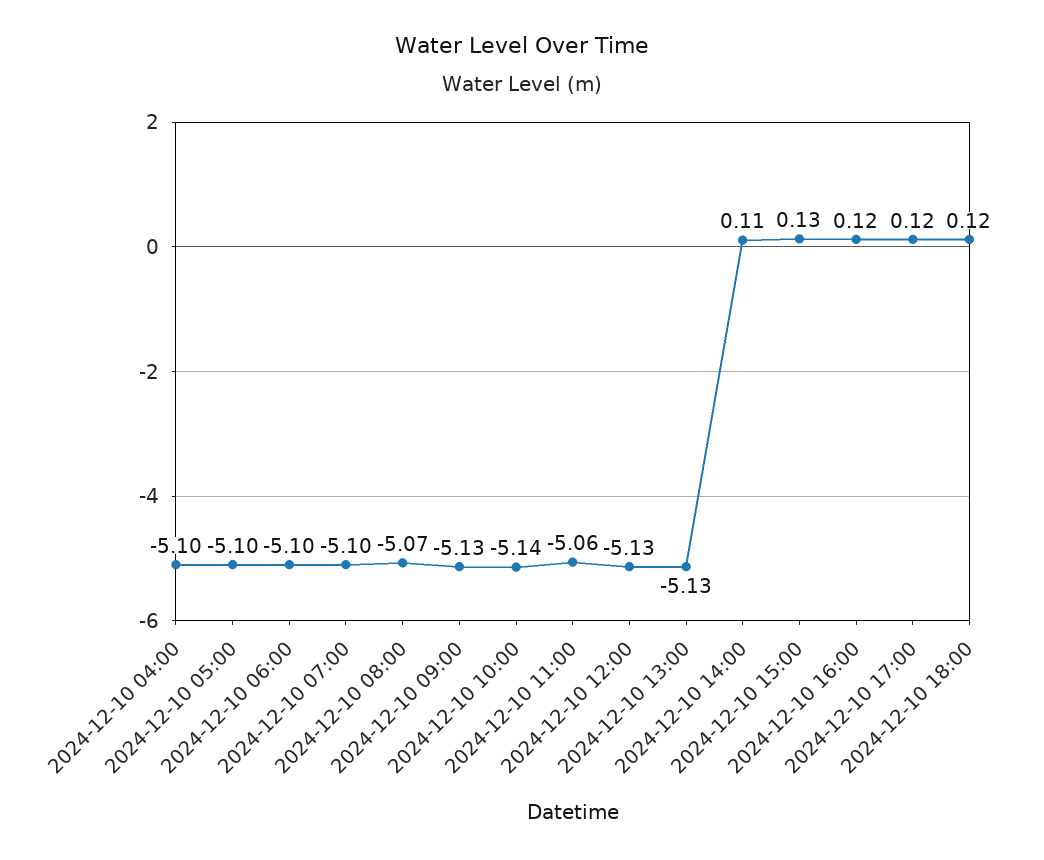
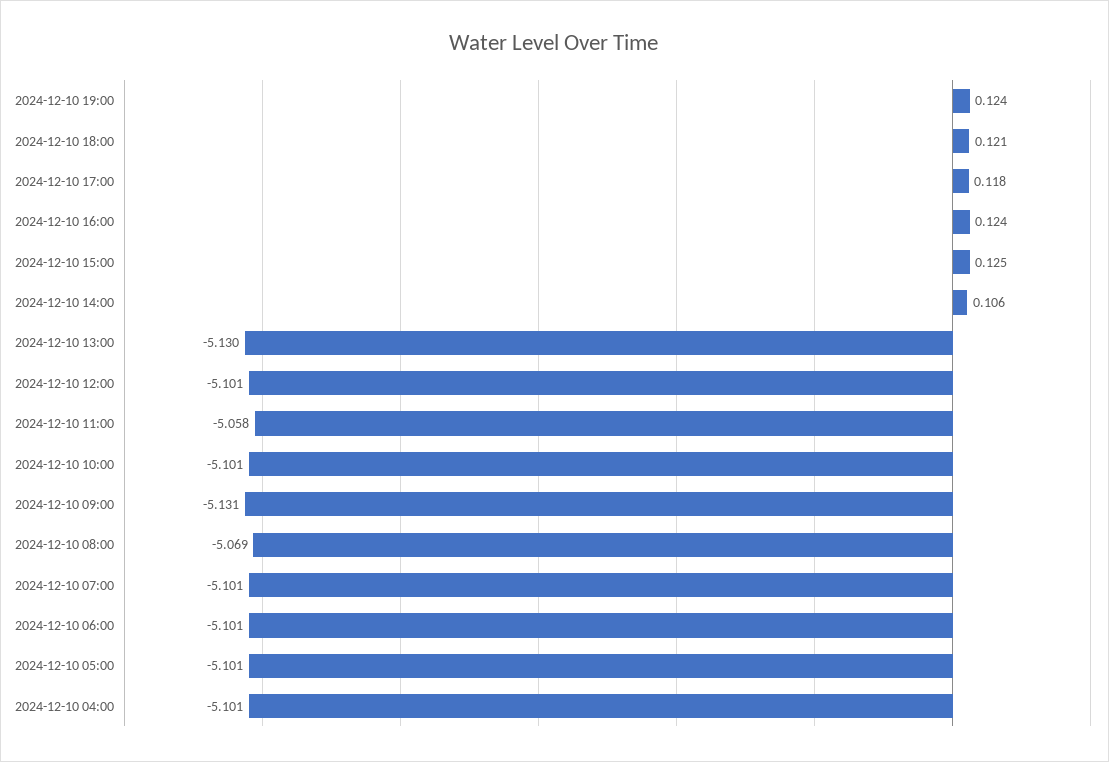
2024-12-10 10:00: -5.14 -> -5.101
2024-12-10 12:00: -5.13 -> -5.101
2024-12-10 19:00: none -> 0.124

